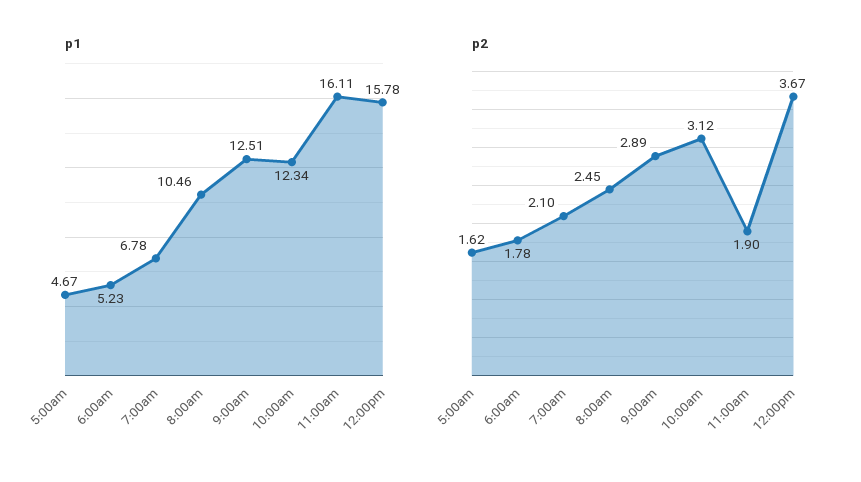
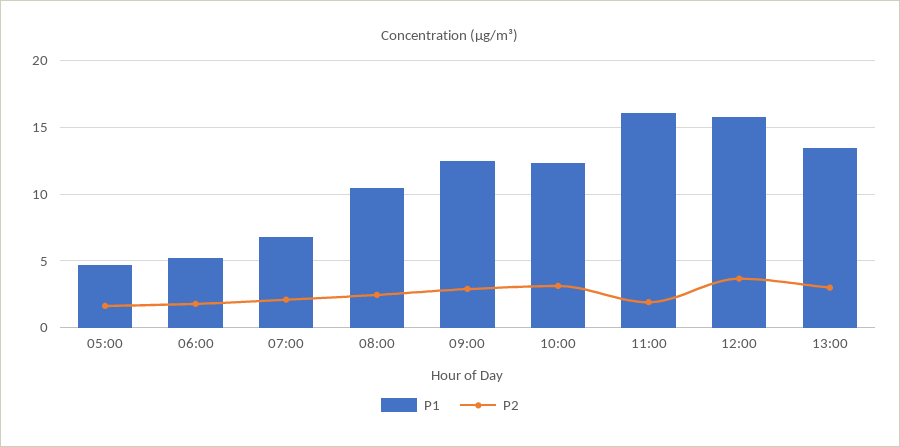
p1, 13:00: none -> 13.5
p2, 13:00: none -> 3

